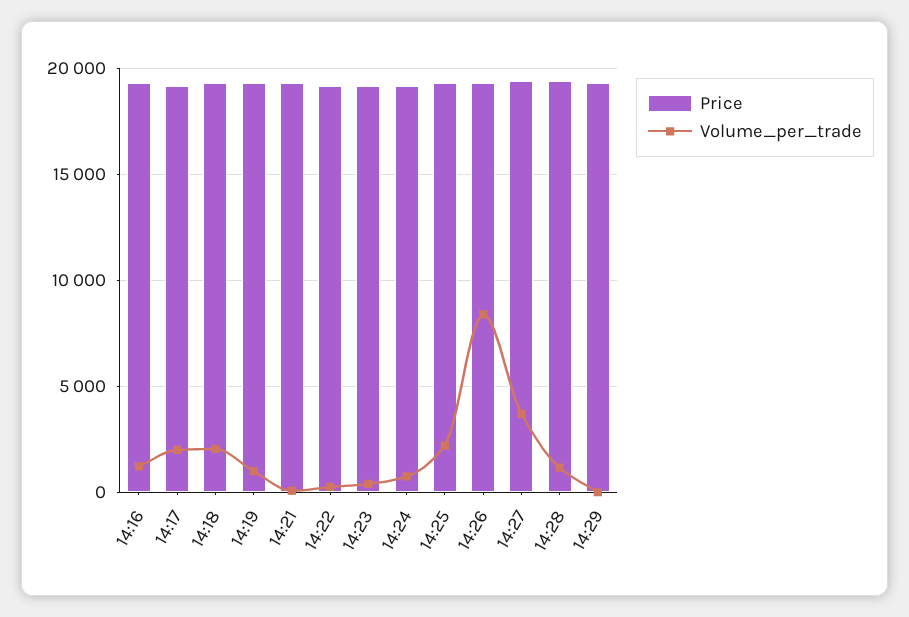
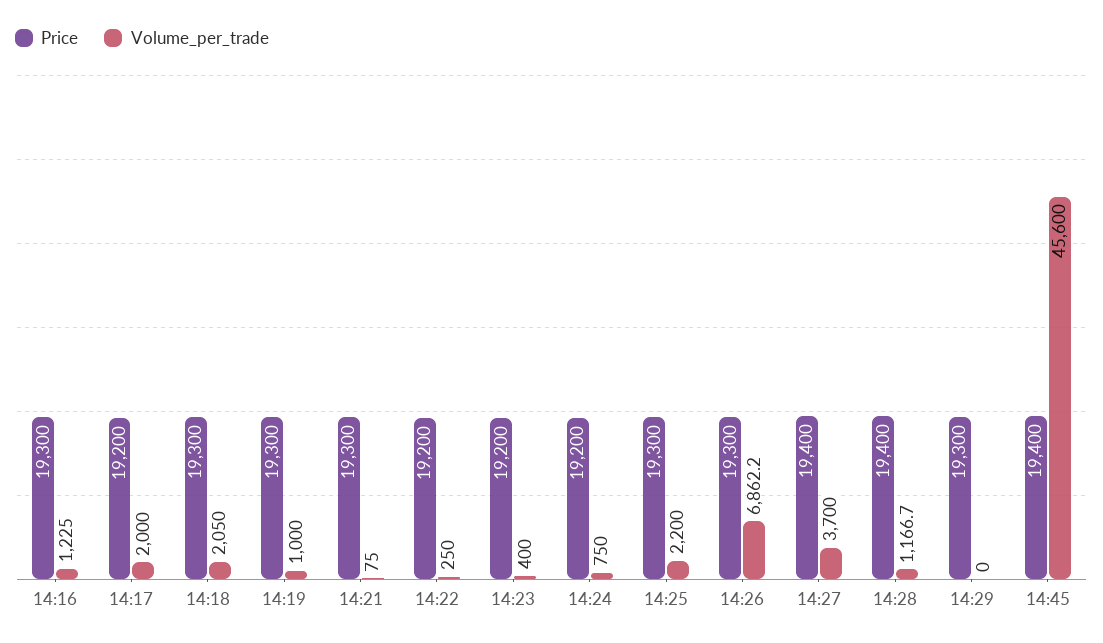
Volume_per_trade, 14:26: 8500 -> 6862.2
Price, 14:45: none -> 19400
Volume_per_trade, 14:45: none -> 45600

